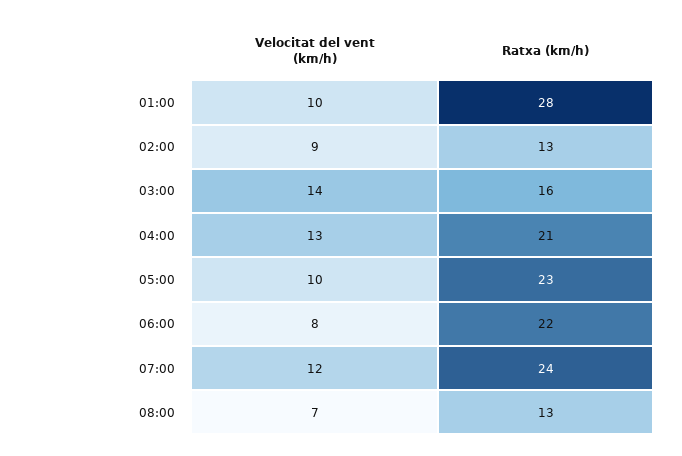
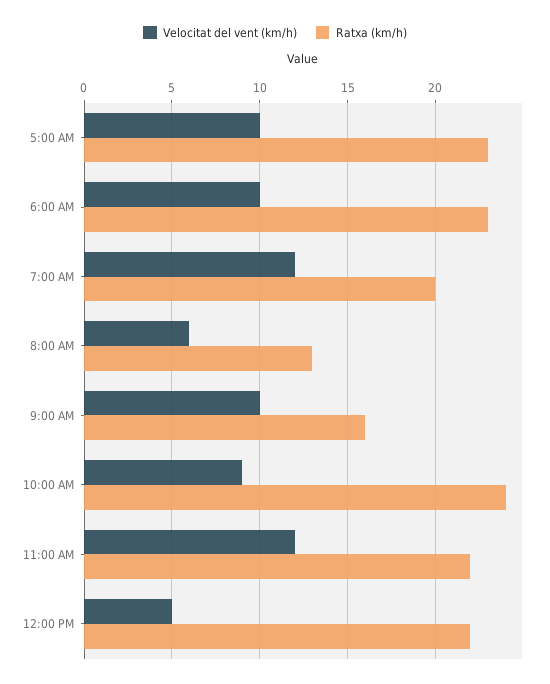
Velocitat del vent (km/h), 01:00: 10 -> none
Ratxa (km/h), 01:00: 28 -> none
Velocitat del vent (km/h), 02:00: 9 -> none
Ratxa (km/h), 02:00: 13 -> none
Velocitat del vent (km/h), 03:00: 14 -> none
Ratxa (km/h), 03:00: 16 -> none
Velocitat del vent (km/h), 04:00: 13 -> none
Ratxa (km/h), 04:00: 21 -> none
Velocitat del vent (km/h), 06:00: 8 -> 10
Ratxa (km/h), 06:00: 22 -> 23
Ratxa (km/h), 07:00: 24 -> 20
Velocitat del vent (km/h), 08:00: 7 -> 6
Velocitat del vent (km/h), 9:00 AM: none -> 10
Ratxa (km/h), 9:00 AM: none -> 16
Velocitat del vent (km/h), 10:00 AM: none -> 9
Ratxa (km/h), 10:00 AM: none -> 24
Velocitat del vent (km/h), 11:00 AM: none -> 12
Ratxa (km/h), 11:00 AM: none -> 22
Velocitat del vent (km/h), 12:00 PM: none -> 5
Ratxa (km/h), 12:00 PM: none -> 22

